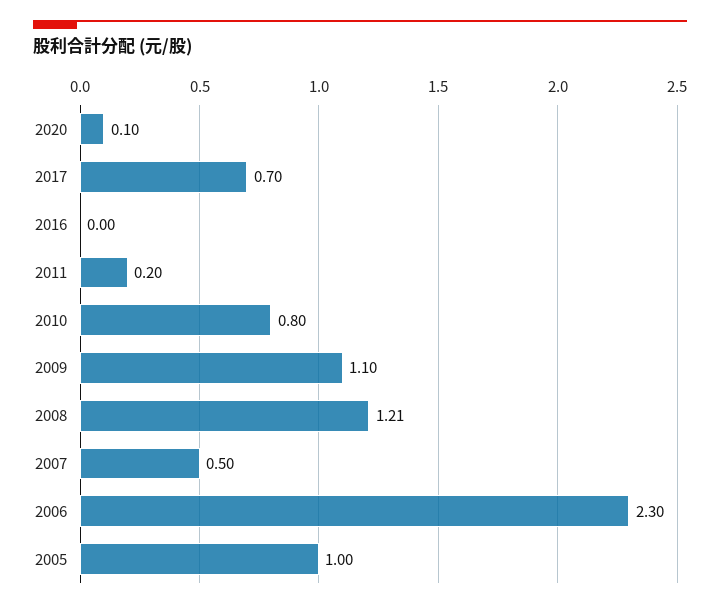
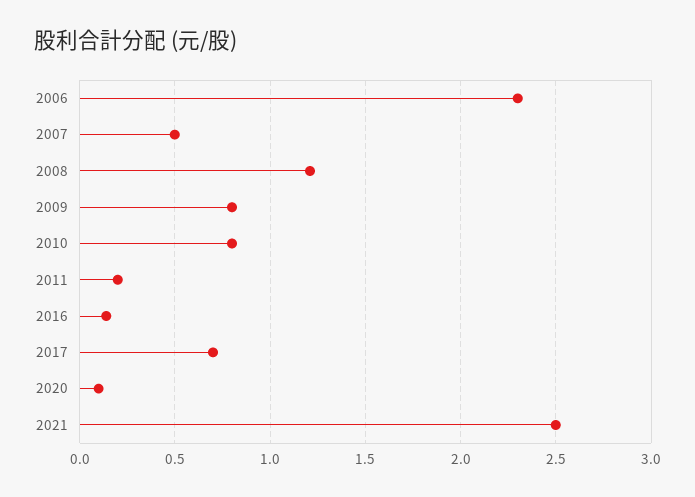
2016: 0 -> 0.15
2009: 1.1 -> 0.8
2005: 1 -> none
2021: none -> 2.5

